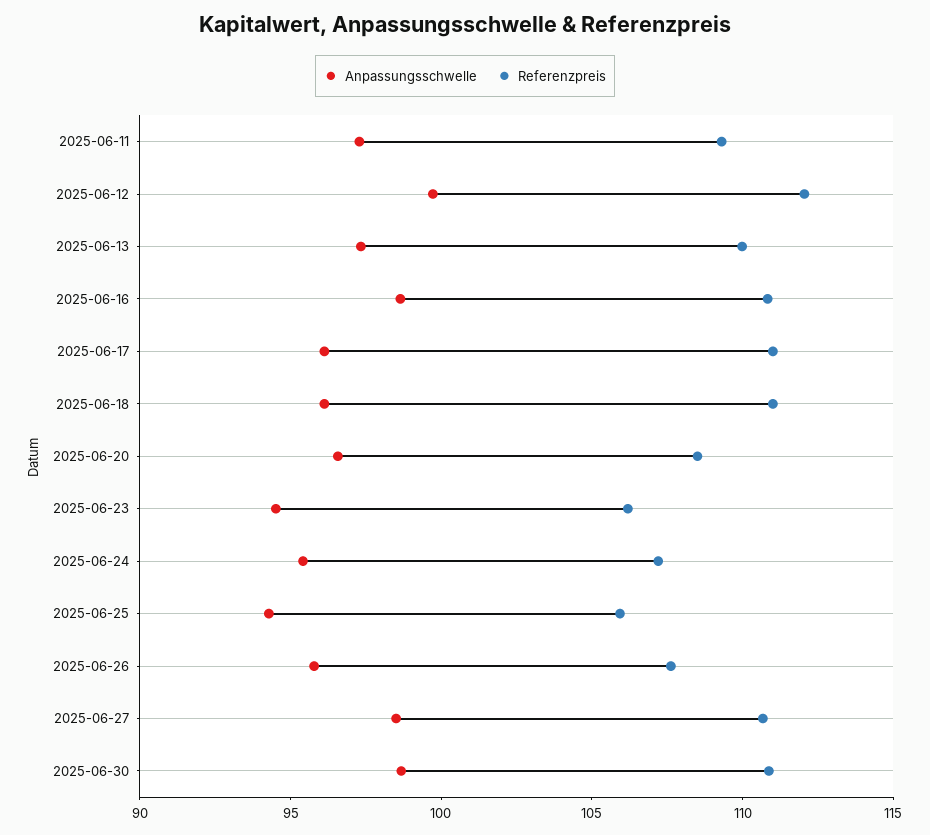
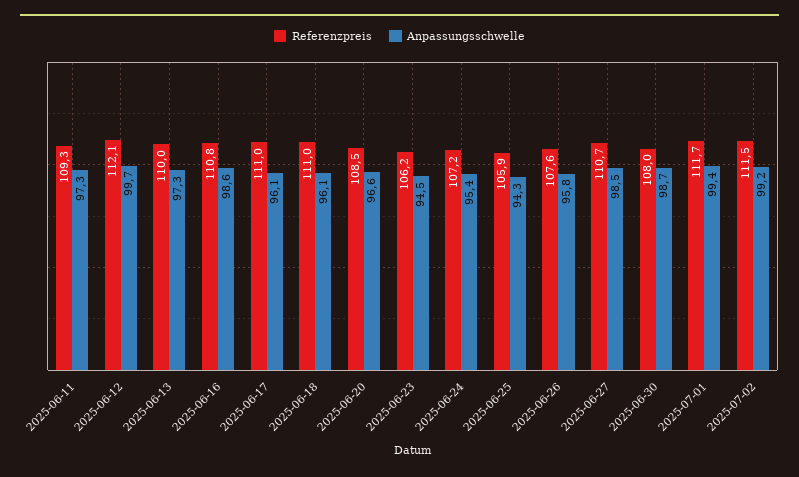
Referenzpreis, 2025-06-30: 111 -> 108
Referenzpreis, 2025-07-01: none -> 111.7
Anpassungsschwelle, 2025-07-01: none -> 99.4
Referenzpreis, 2025-07-02: none -> 111.5
Anpassungsschwelle, 2025-07-02: none -> 99.2

